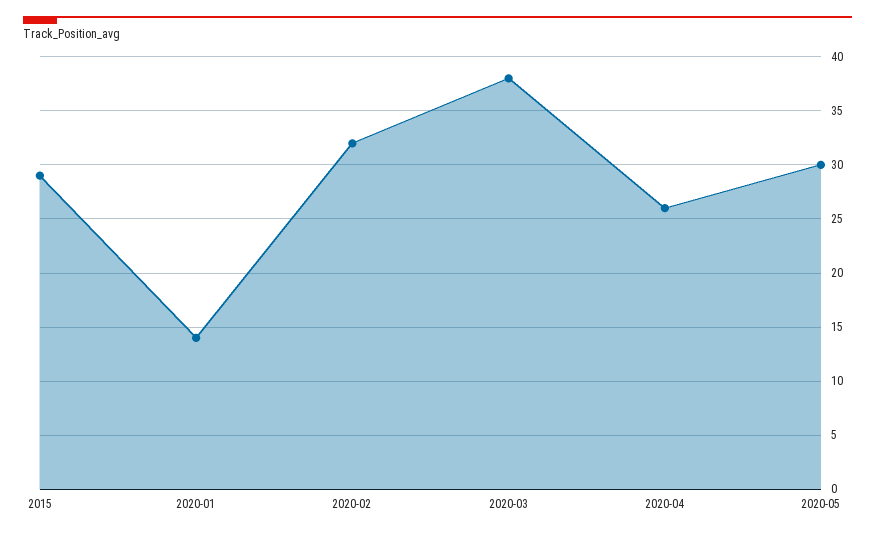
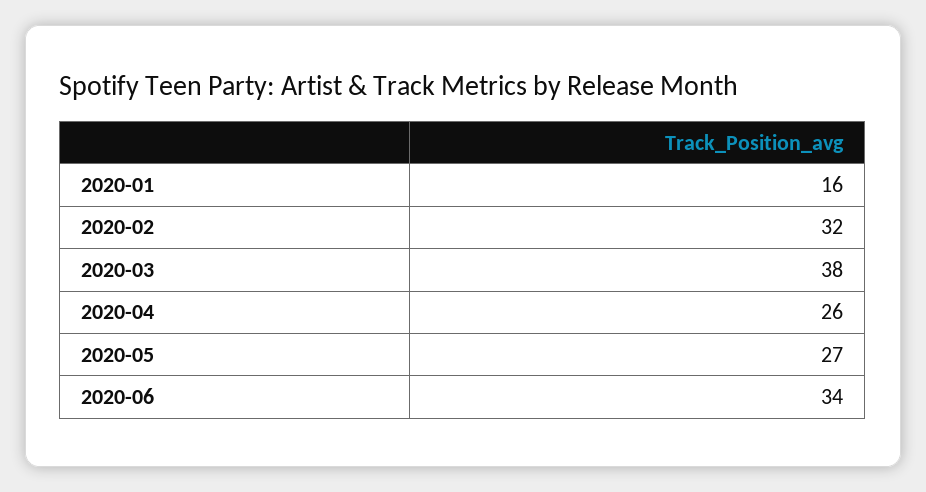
2015: 29 -> none
2020-01: 14 -> 16
2020-05: 30 -> 27
2020-06: none -> 34

